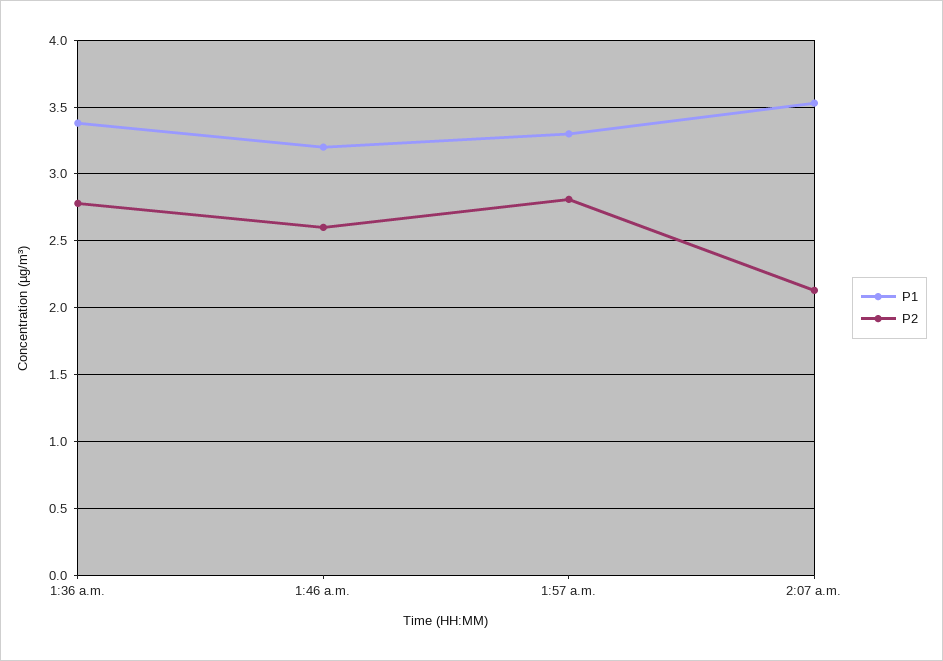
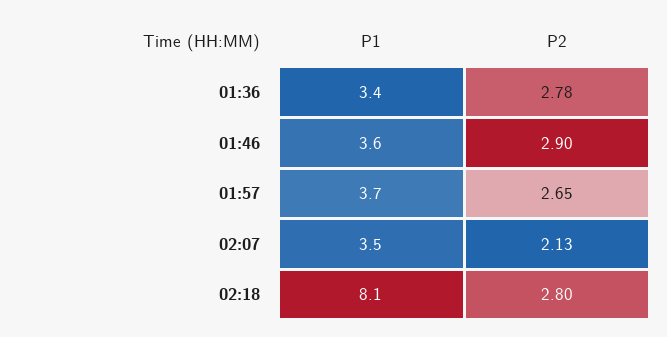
P1, 1:46 a.m.: 3.2 -> 3.6
P2, 1:46 a.m.: 2.6 -> 2.9
P1, 1:57 a.m.: 3.3 -> 3.7
P2, 1:57 a.m.: 2.8 -> 2.65
P1, 02:18: none -> 8.1
P2, 02:18: none -> 2.8

